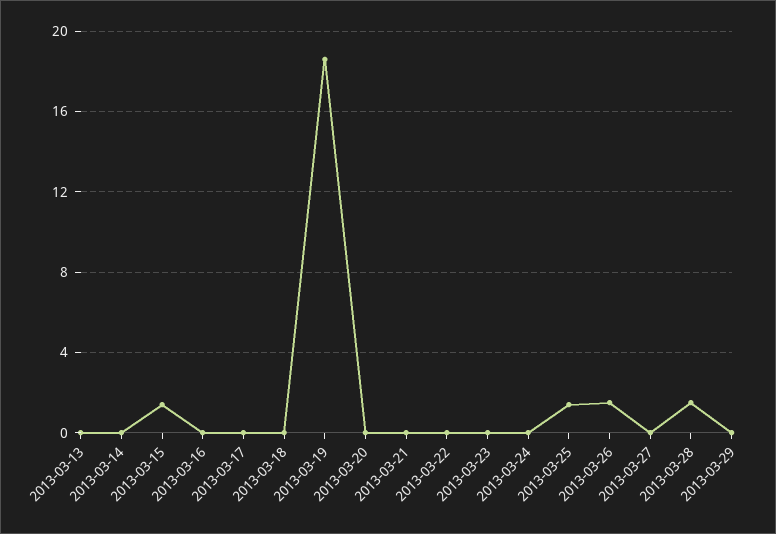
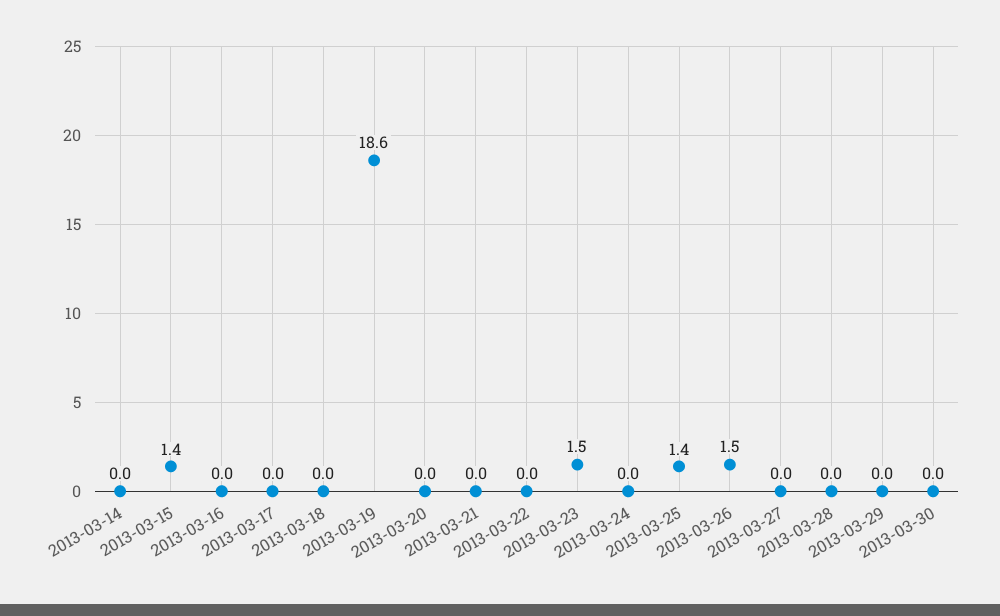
2013-03-13: 0 -> none
2013-03-23: 0 -> 1.5
2013-03-28: 1.5 -> 0
2013-03-30: none -> 0

